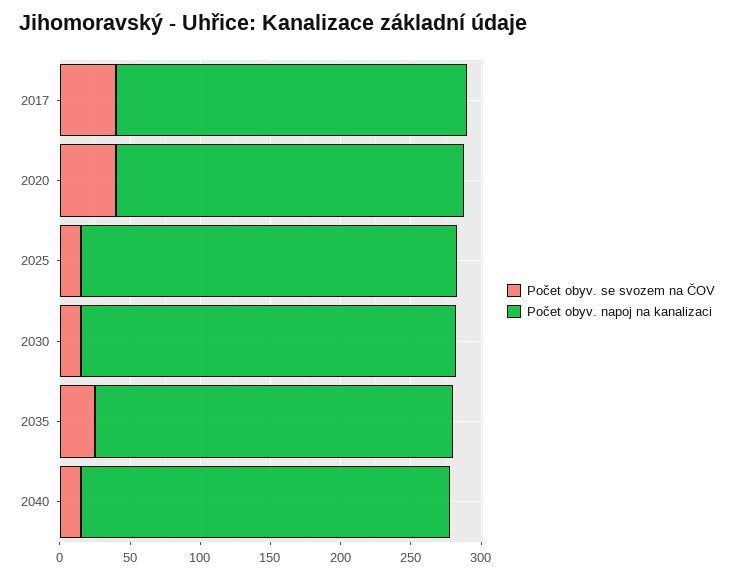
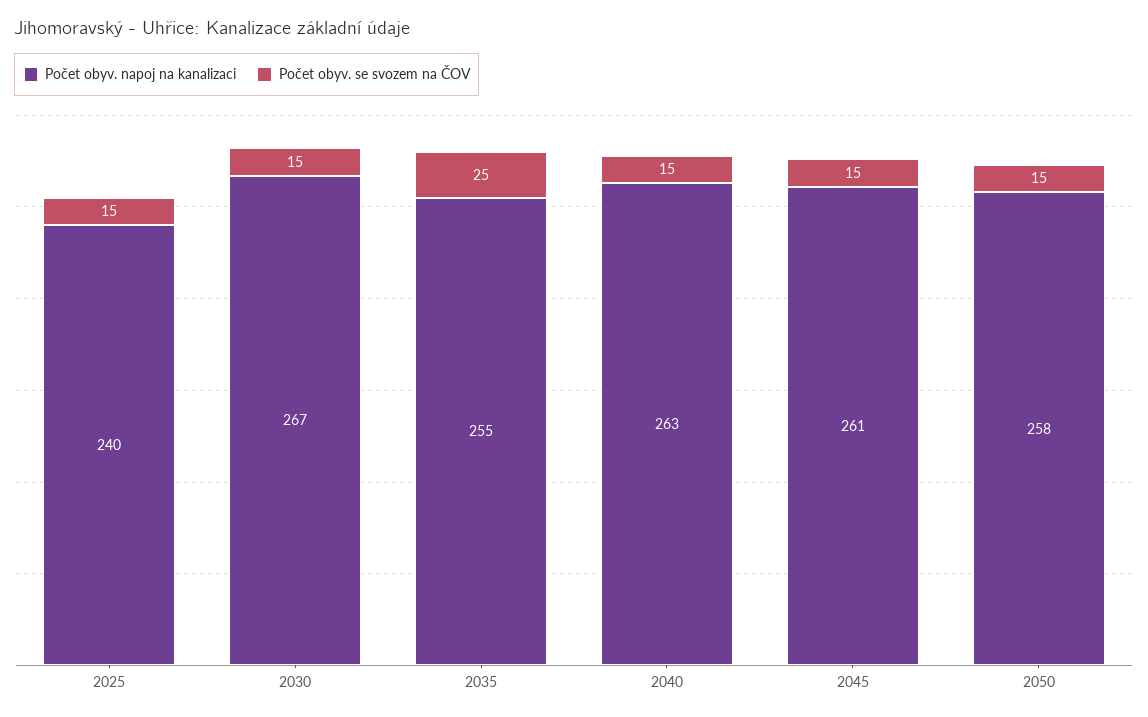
Počet obyv. se svozem na ČOV, 2017: 40 -> none
Počet obyv. napoj na kanalizaci, 2017: 250 -> none
Počet obyv. se svozem na ČOV, 2020: 40 -> none
Počet obyv. napoj na kanalizaci, 2020: 250 -> none
Počet obyv. napoj na kanalizaci, 2025: 270 -> 240
Počet obyv. napoj na kanalizaci, 2045: none -> 261
Počet obyv. se svozem na ČOV, 2045: none -> 15
Počet obyv. napoj na kanalizaci, 2050: none -> 258
Počet obyv. se svozem na ČOV, 2050: none -> 15

